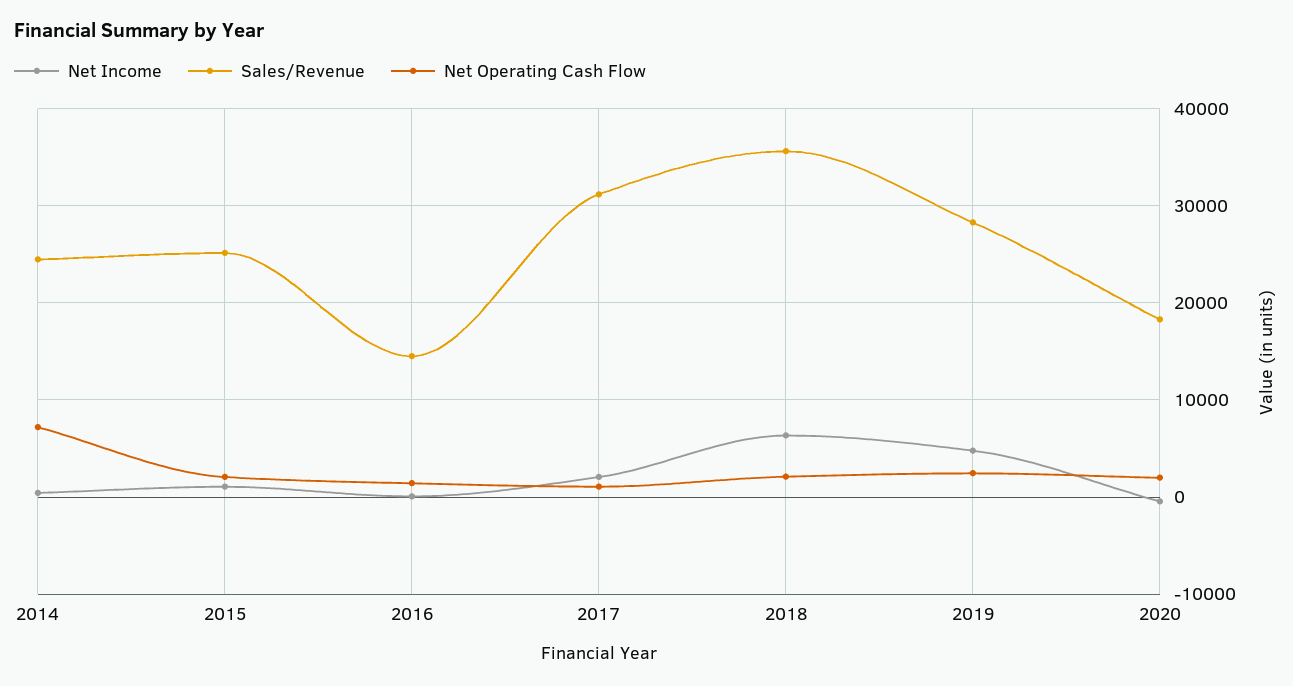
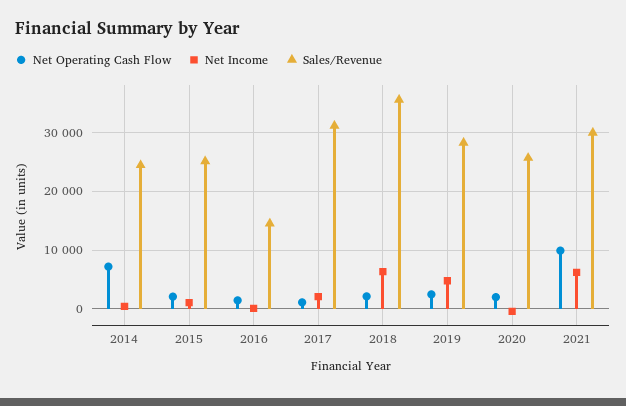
Sales/Revenue, 2020: 18000 -> 26000
Net Operating Cash Flow, 2021: none -> 10000
Net Income, 2021: none -> 6000
Sales/Revenue, 2021: none -> 30000

